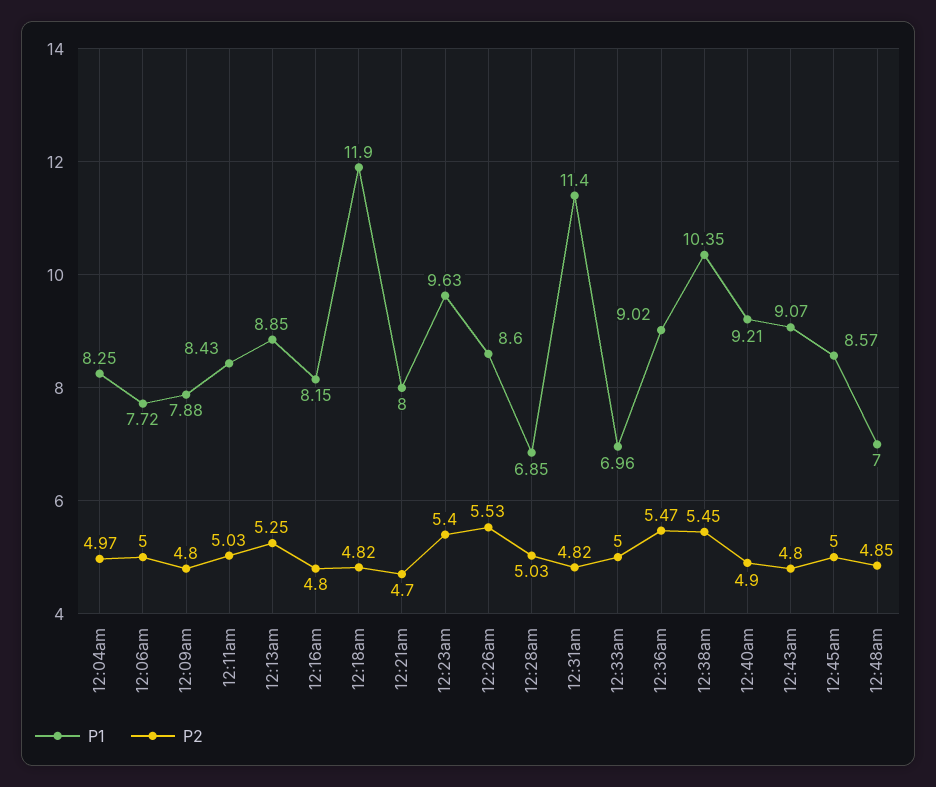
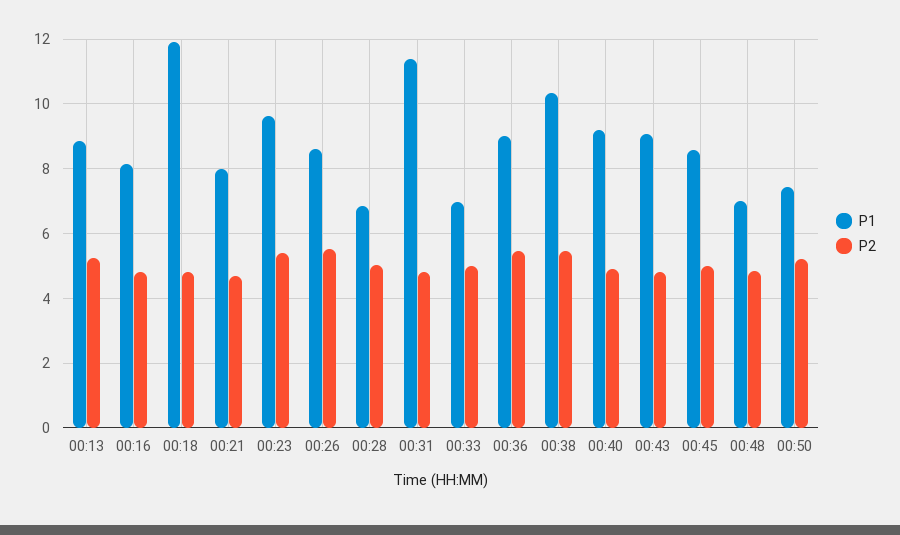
P1, 12:04am: 8.25 -> none
P2, 12:04am: 4.97 -> none
P1, 12:06am: 7.72 -> none
P2, 12:06am: 5 -> none
P1, 12:09am: 7.88 -> none
P2, 12:09am: 4.8 -> none
P1, 12:11am: 8.43 -> none
P2, 12:11am: 5.03 -> none
P1, 00:50: none -> 7.4
P2, 00:50: none -> 5.2

